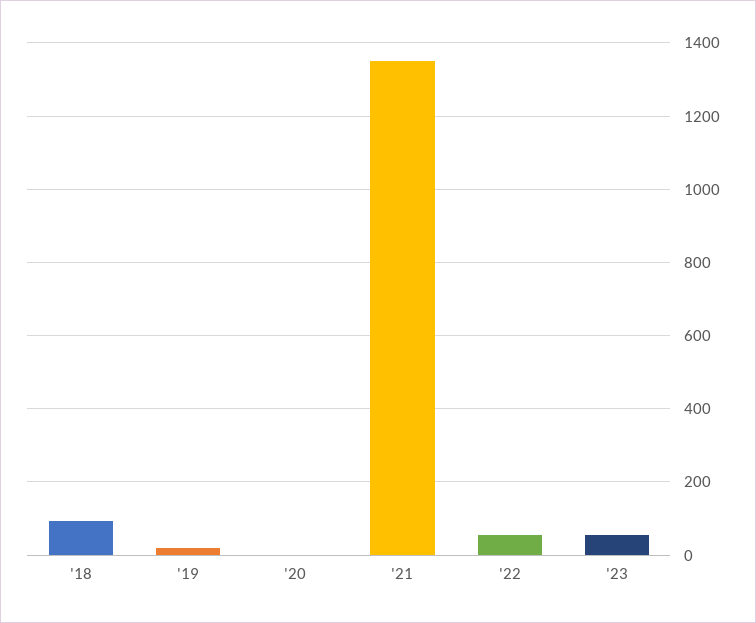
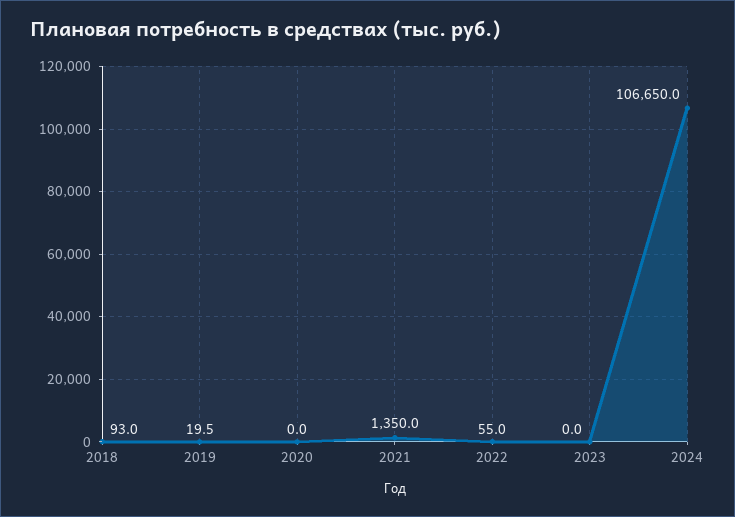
'23: 60 -> 0
2024: none -> 106650

